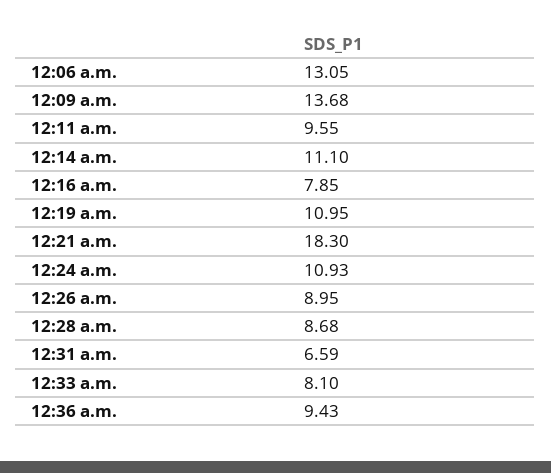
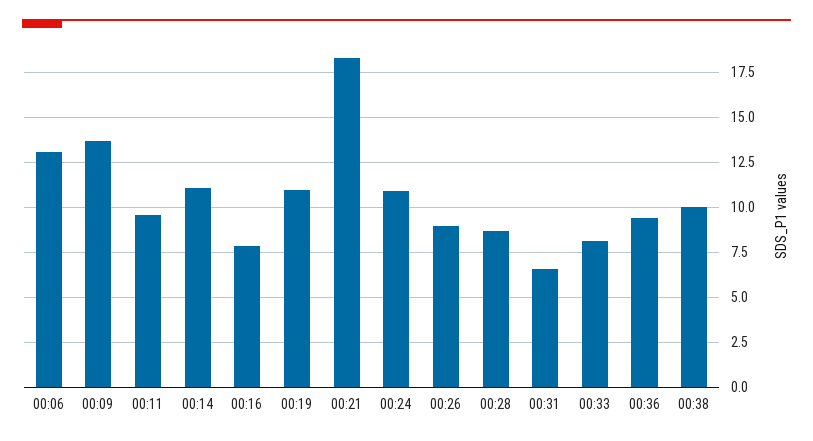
00:38: none -> 10

